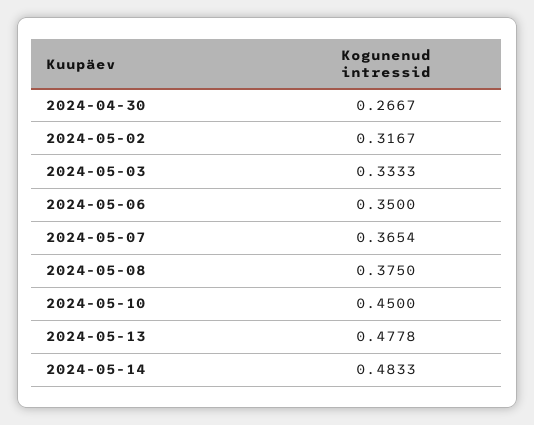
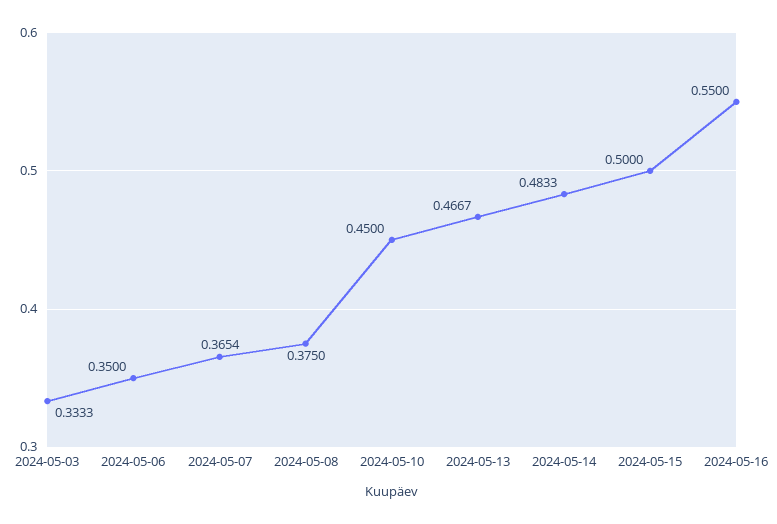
2024-04-30: 0.2667 -> none
2024-05-02: 0.3167 -> none
2024-05-13: 0.4778 -> 0.4667
2024-05-15: none -> 0.5
2024-05-16: none -> 0.55

